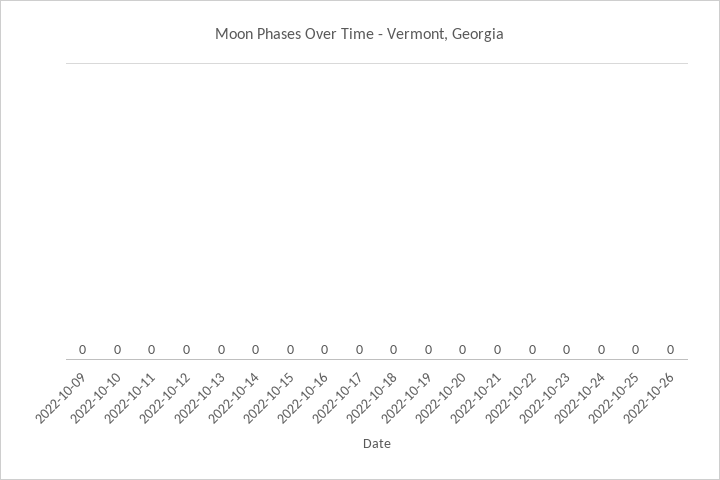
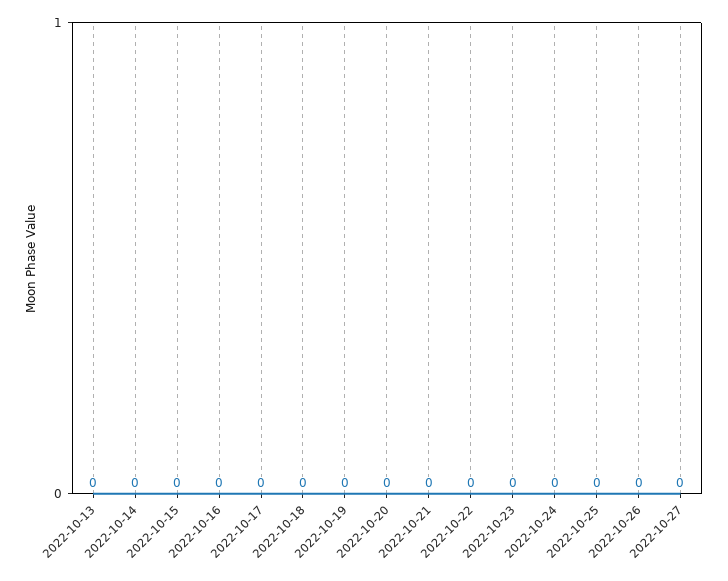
2022-10-09: 0 -> none
2022-10-10: 0 -> none
2022-10-11: 0 -> none
2022-10-12: 0 -> none
2022-10-27: none -> 0

